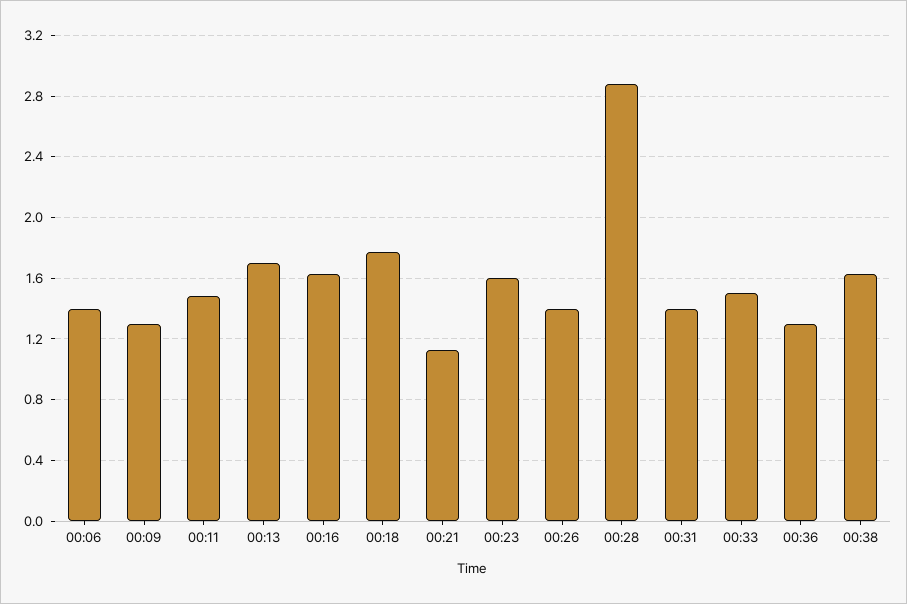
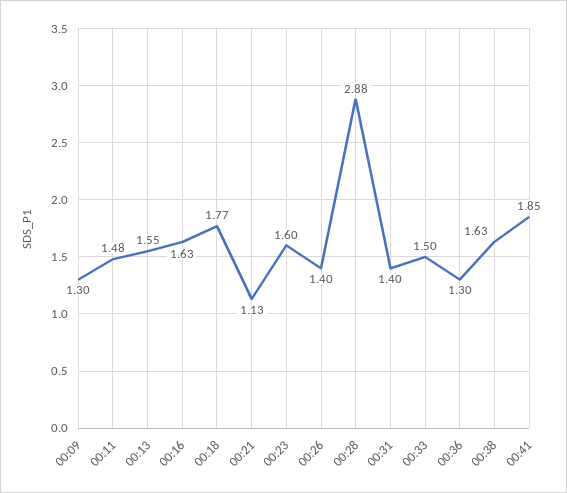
00:06: 1.4 -> none
00:13: 1.7 -> 1.55
00:41: none -> 1.85

